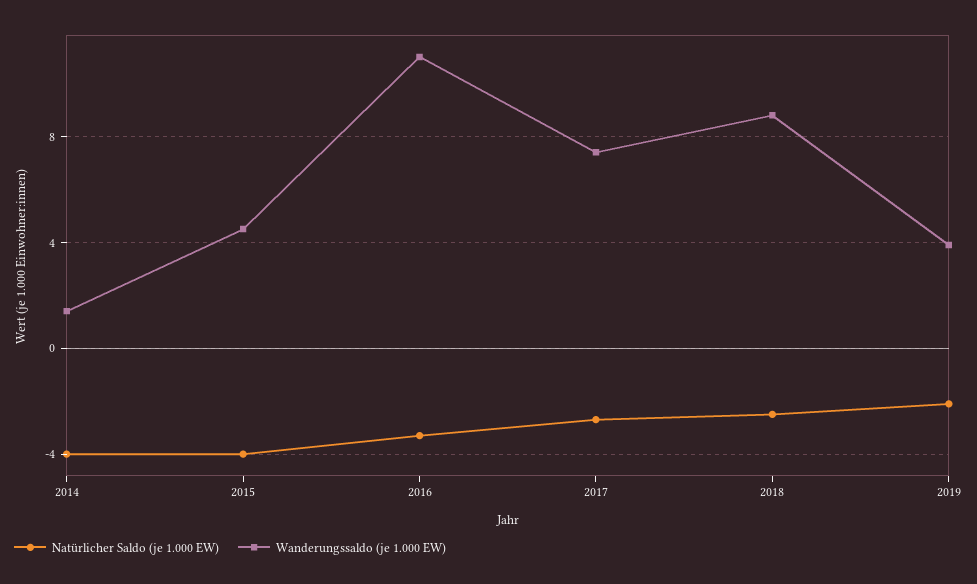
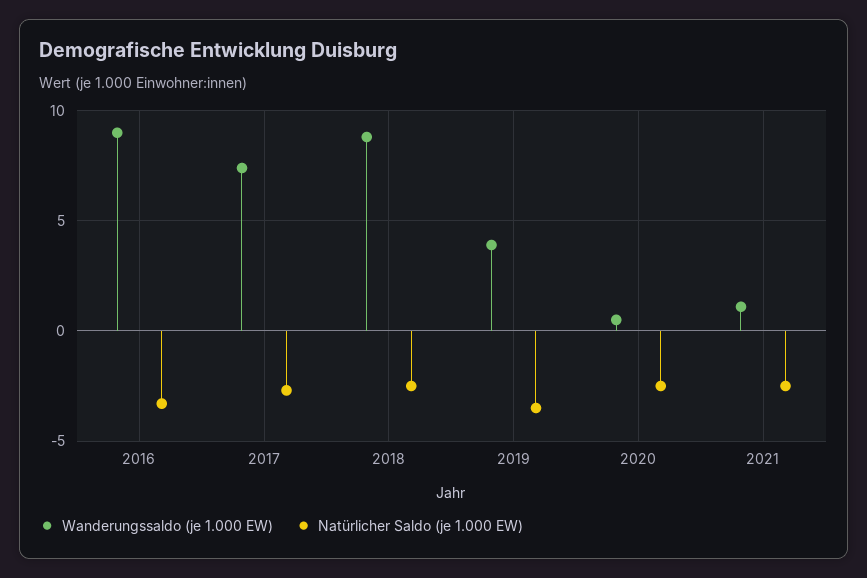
Natürlicher Saldo (je 1.000 EW), 2014: -4 -> none
Wanderungssaldo (je 1.000 EW), 2014: 1.5 -> none
Natürlicher Saldo (je 1.000 EW), 2015: -4 -> none
Wanderungssaldo (je 1.000 EW), 2015: 4.5 -> none
Wanderungssaldo (je 1.000 EW), 2016: 11 -> 9
Natürlicher Saldo (je 1.000 EW), 2019: -2 -> -3.5
Wanderungssaldo (je 1.000 EW), 2020: none -> 0.5
Natürlicher Saldo (je 1.000 EW), 2020: none -> -2.5
Wanderungssaldo (je 1.000 EW), 2021: none -> 1
Natürlicher Saldo (je 1.000 EW), 2021: none -> -2.5

